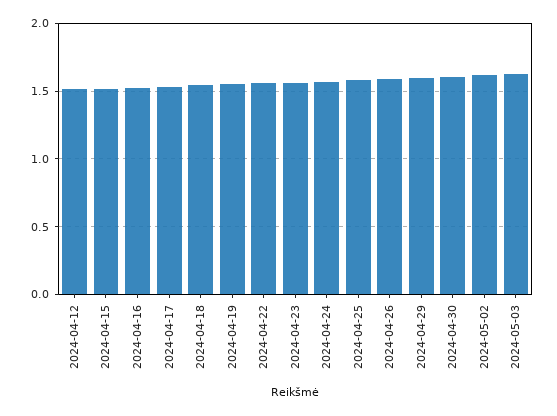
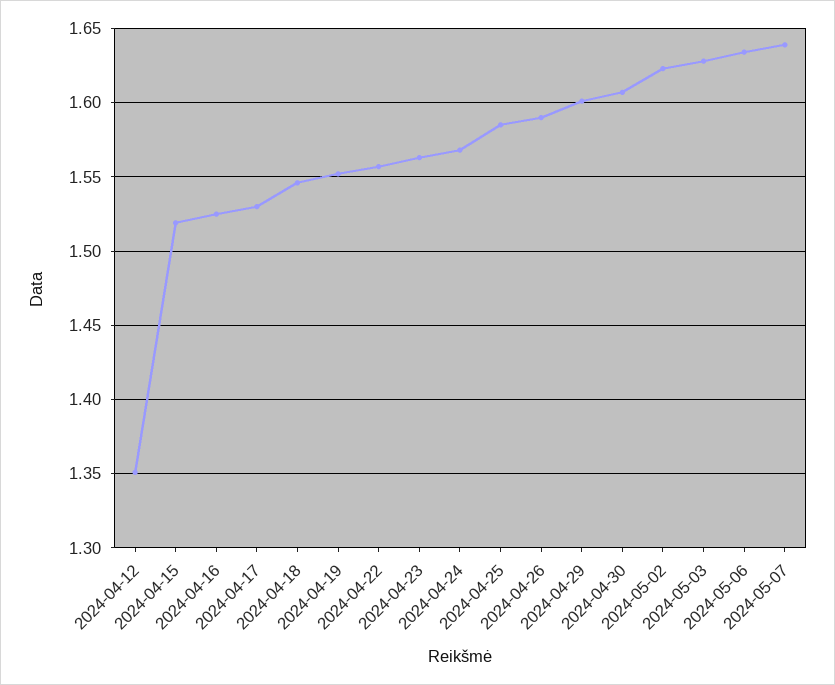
2024-04-12: 1.5 -> 1.35
2024-05-06: none -> 1.635
2024-05-07: none -> 1.64

